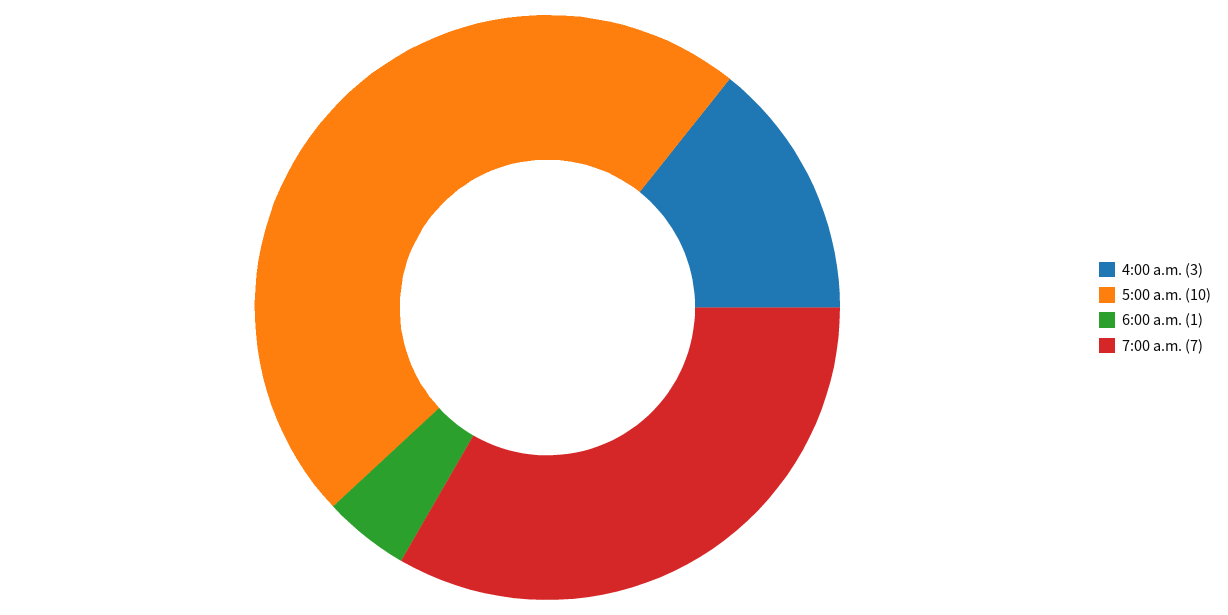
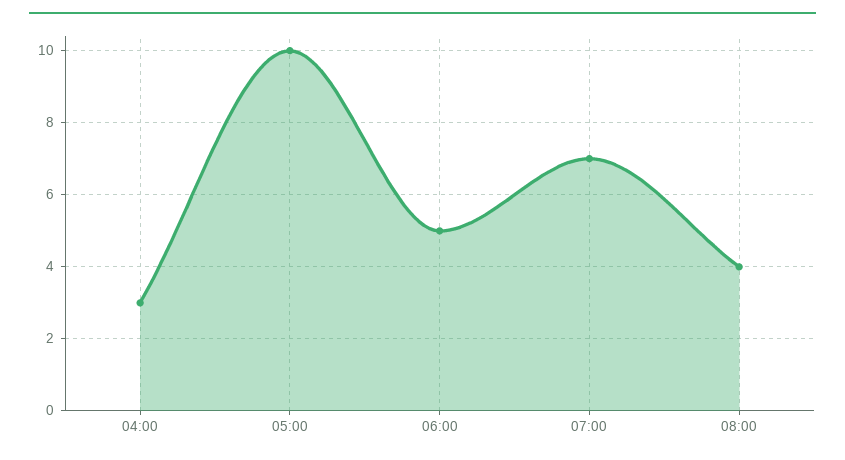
6:00 a.m.: 1 -> 5
08:00: none -> 4

